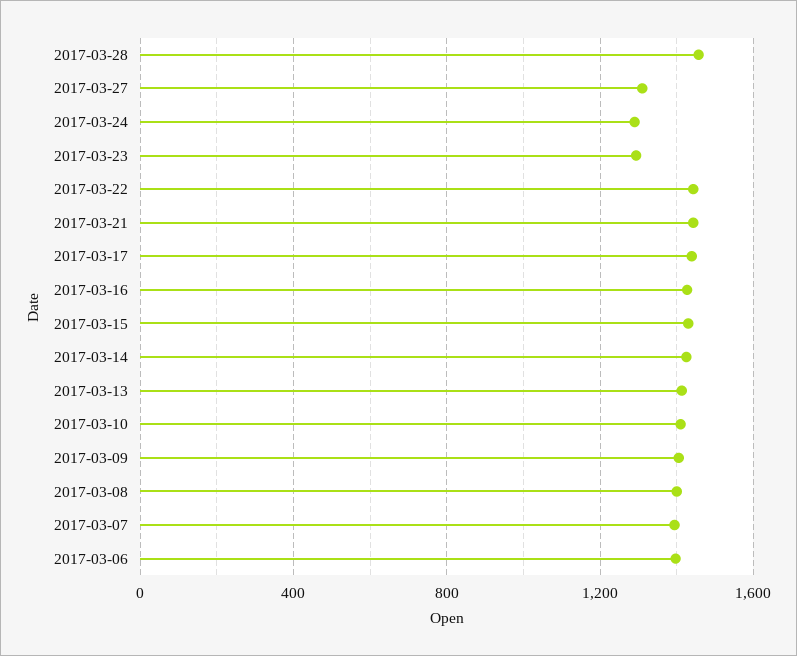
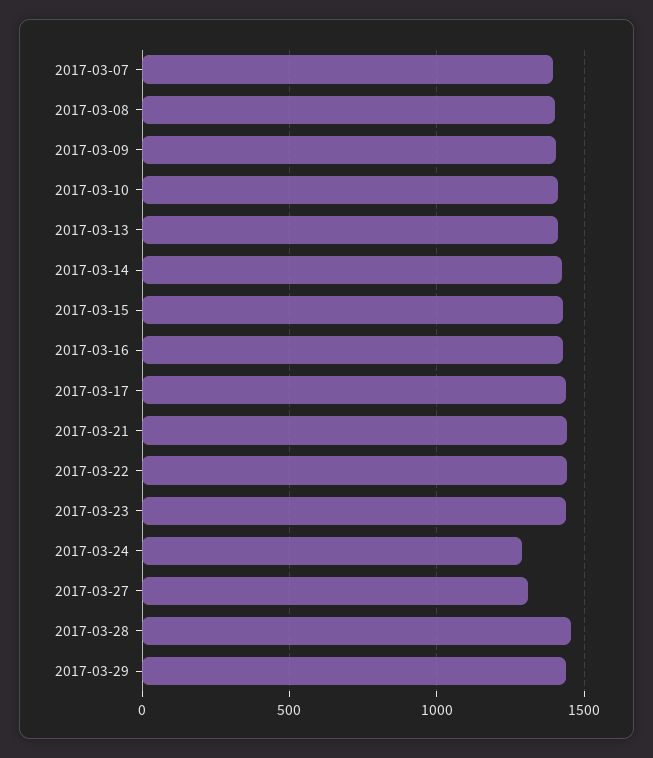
2017-03-23: 1300 -> 1450
2017-03-06: 1400 -> none
2017-03-29: none -> 1450

